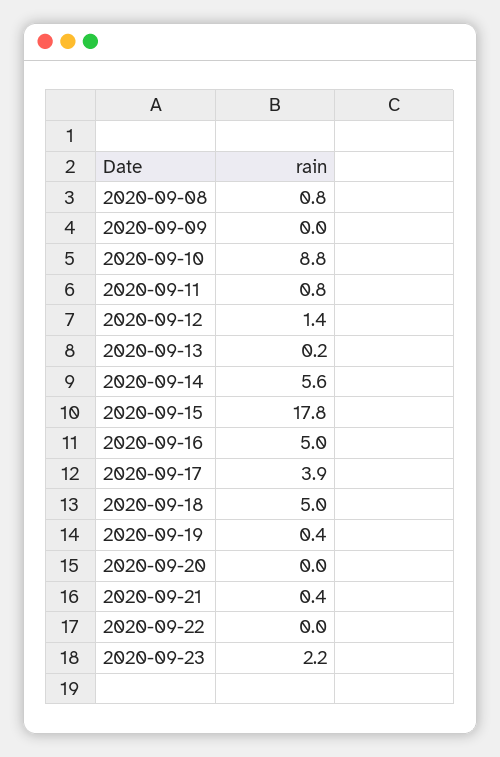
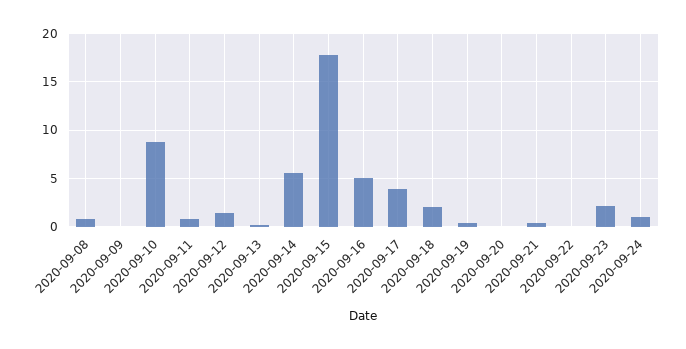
2020-09-18: 5 -> 2
2020-09-24: none -> 1

